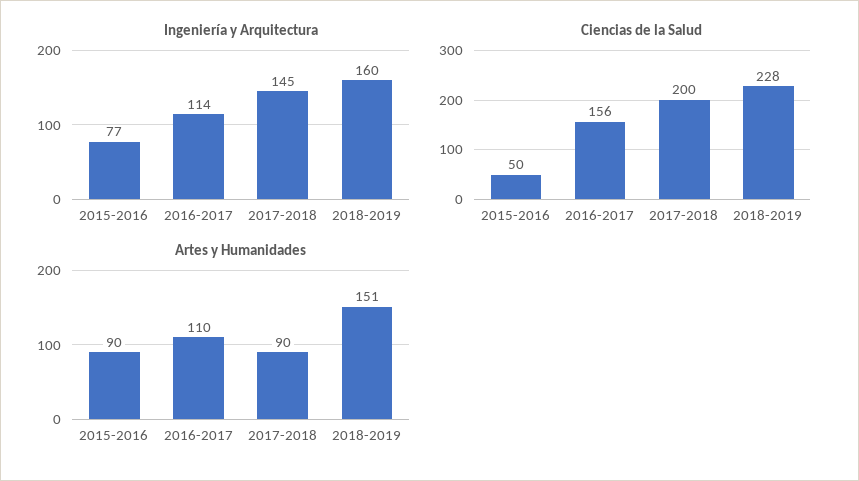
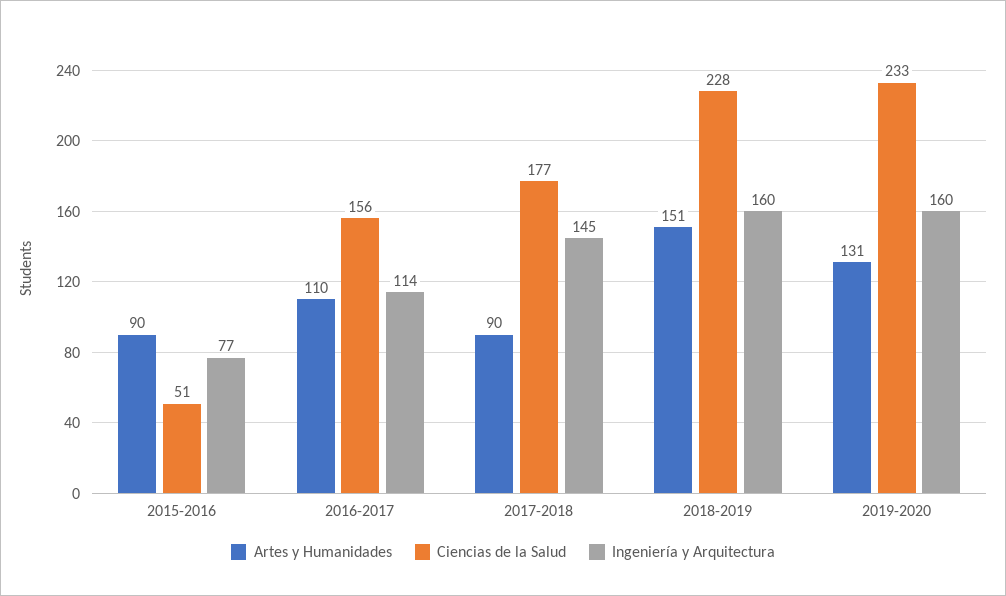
Ciencias de la Salud, 2015-2016: 50 -> 51
Ciencias de la Salud, 2017-2018: 200 -> 177
Artes y Humanidades, 2019-2020: none -> 131
Ciencias de la Salud, 2019-2020: none -> 233
Ingeniería y Arquitectura, 2019-2020: none -> 160

